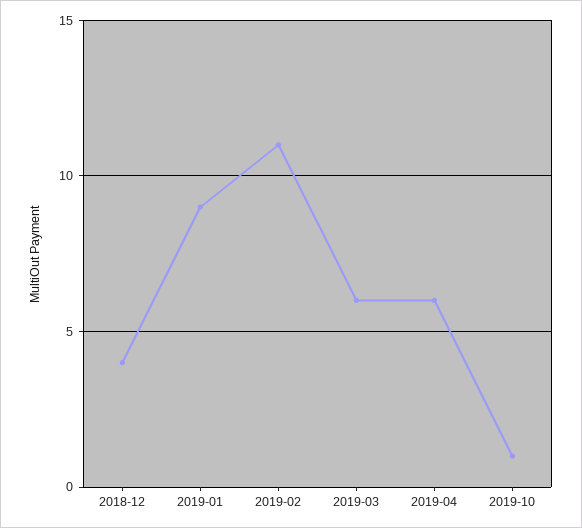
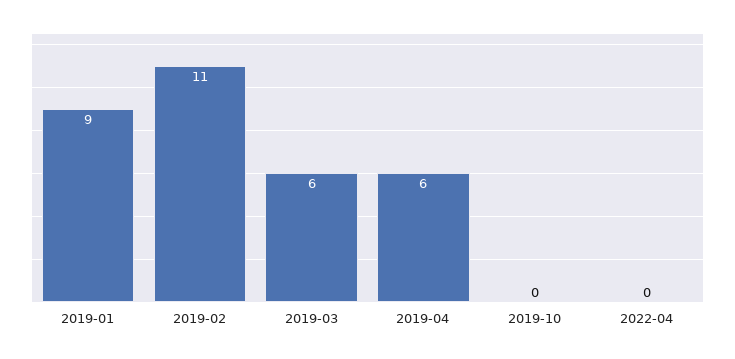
2018-12: 4 -> none
2019-10: 1 -> 0
2022-04: none -> 0

